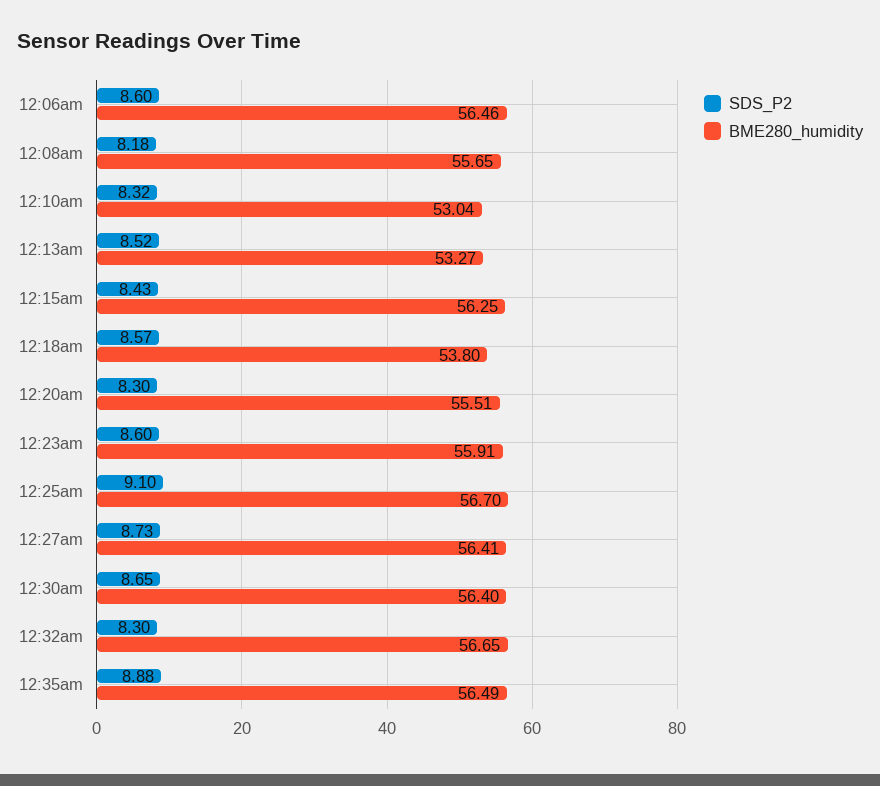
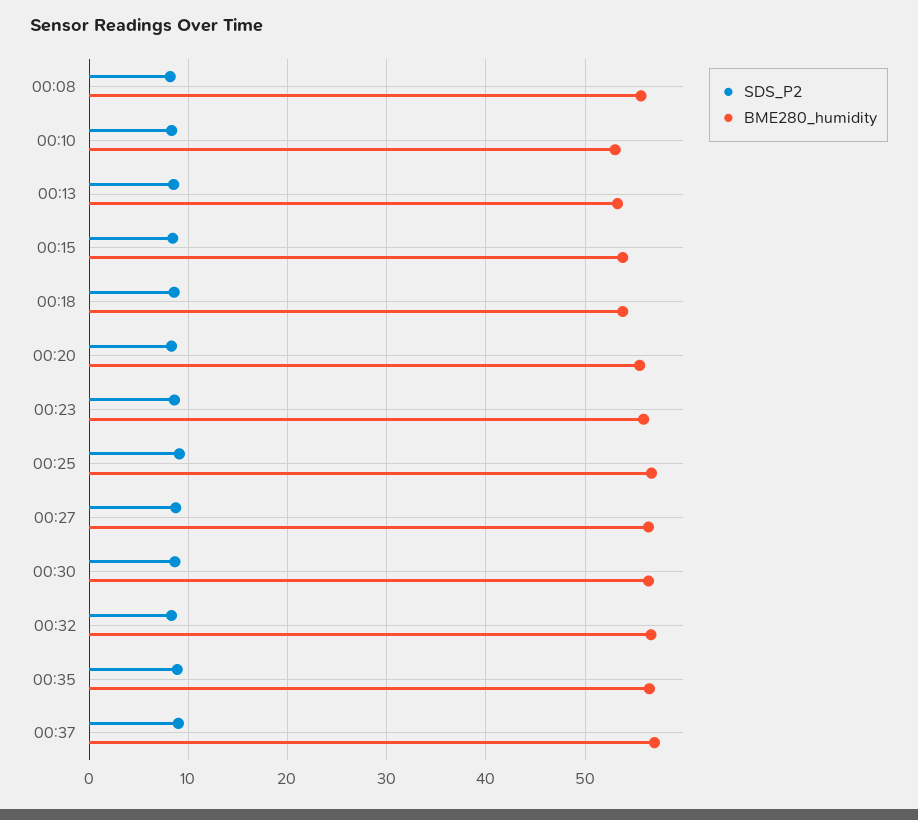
SDS_P2, 12:06am: 8.6 -> none
BME280_humidity, 12:06am: 56.46 -> none
BME280_humidity, 12:15am: 56.25 -> 54
SDS_P2, 00:37: none -> 9
BME280_humidity, 00:37: none -> 57

